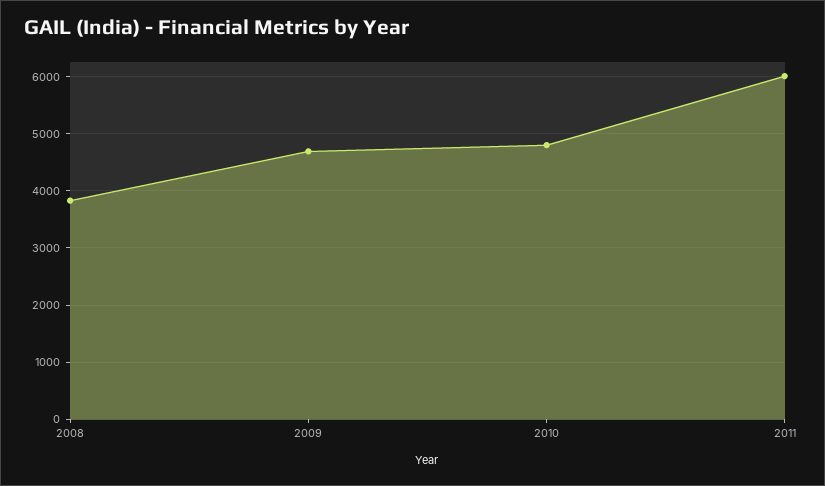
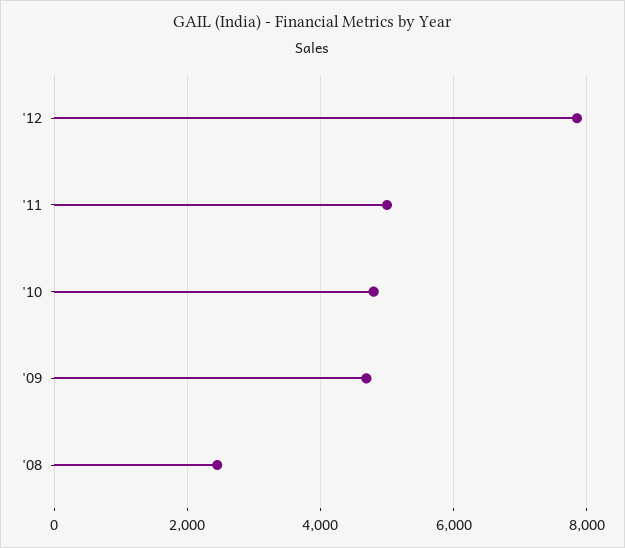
2008: 3800 -> 2400
2011: 6000 -> 5000
'12: none -> 7800

